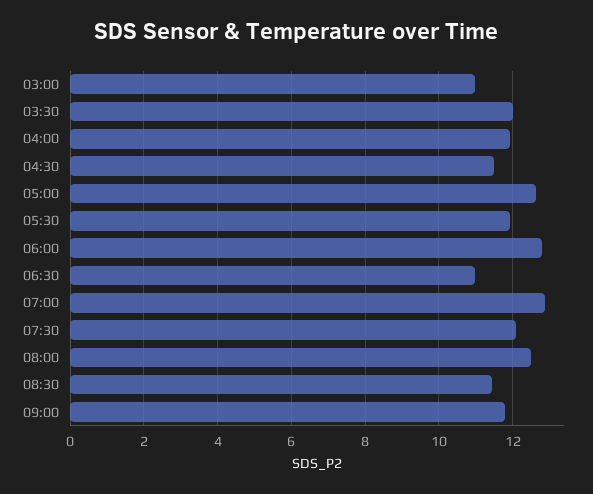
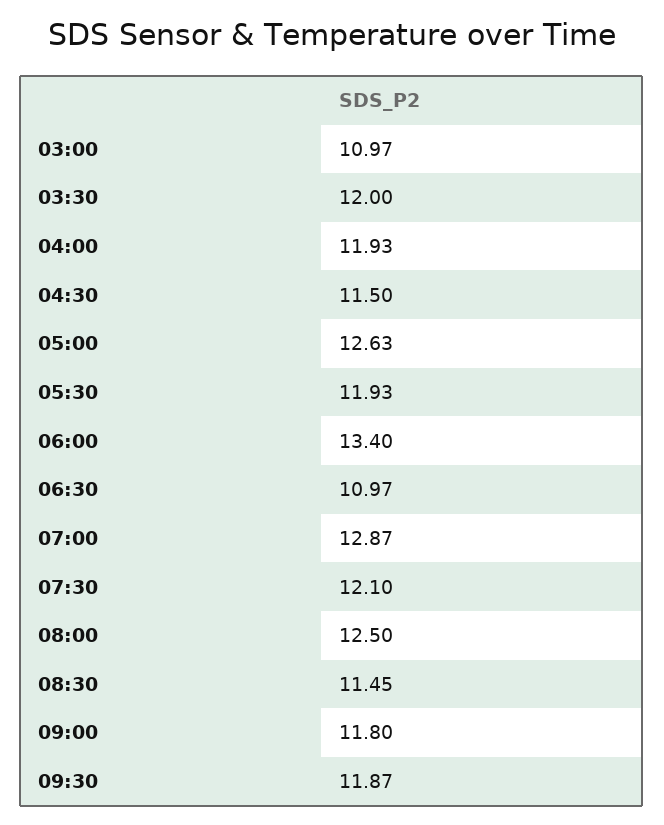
06:00: 12.8 -> 13.4
09:30: none -> 11.87

